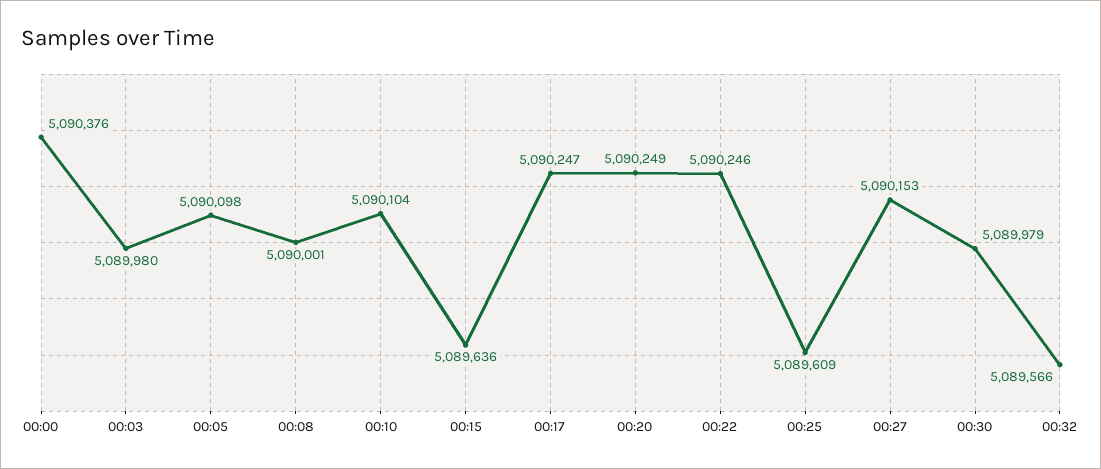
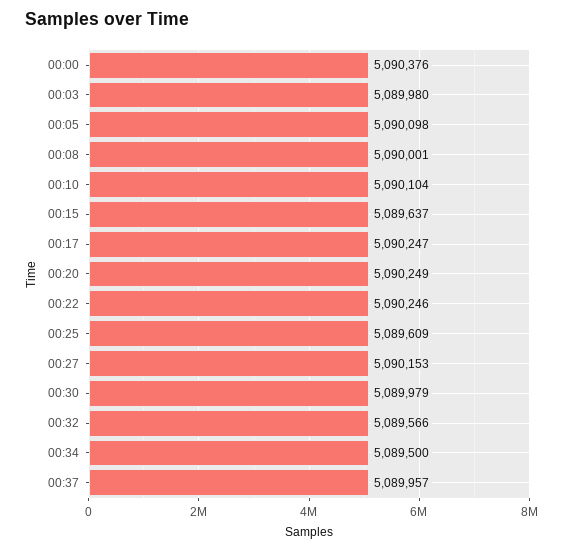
00:15: 5089636 -> 5089637
00:34: none -> 5089500
00:37: none -> 5089957

